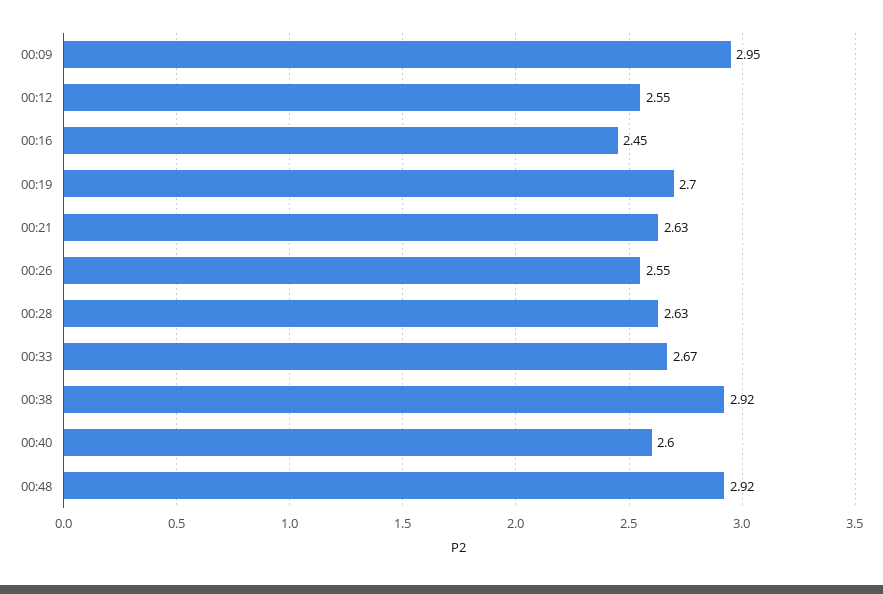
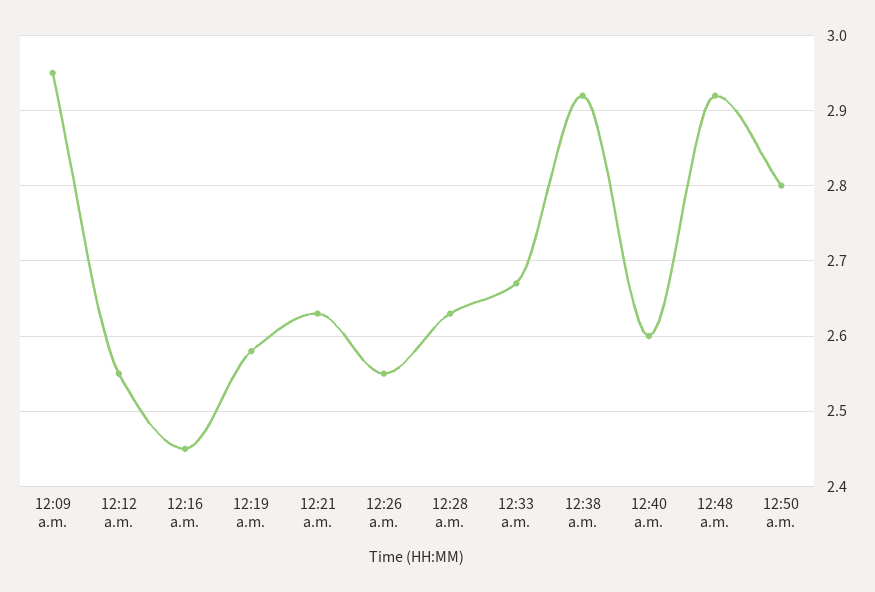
00:19: 2.7 -> 2.58
12:50 a.m.: none -> 2.8

